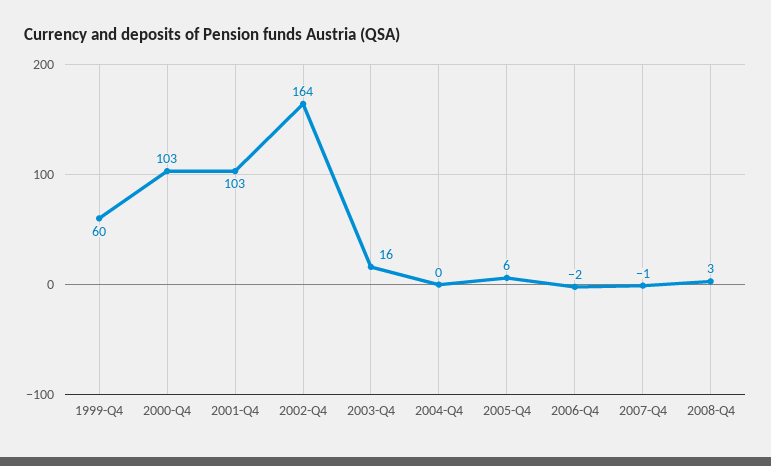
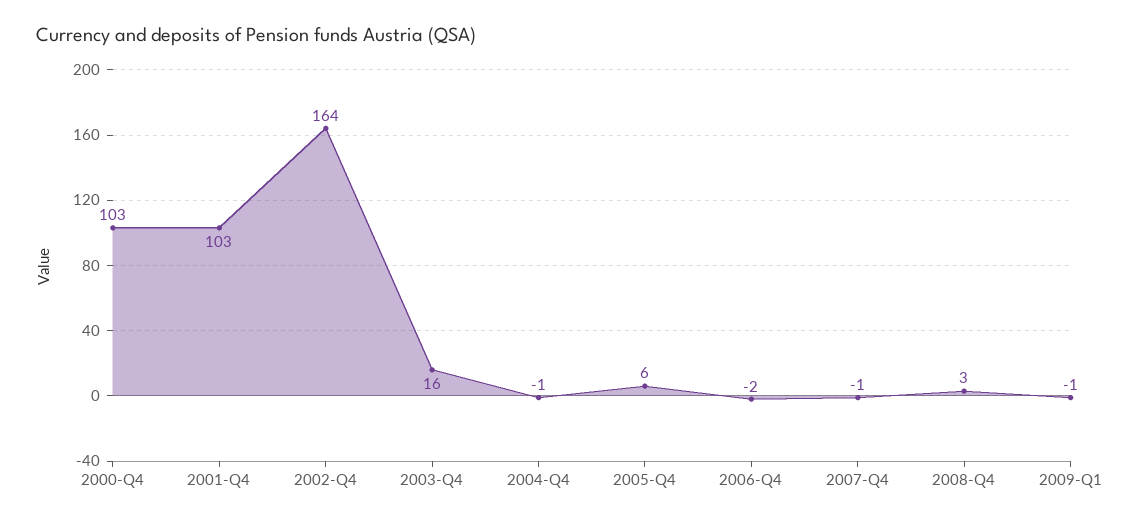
1999-Q4: 60 -> none
2004-Q4: 0 -> -1
2009-Q1: none -> -1

